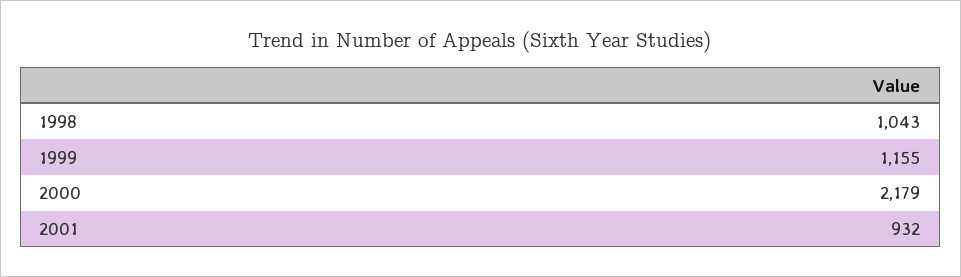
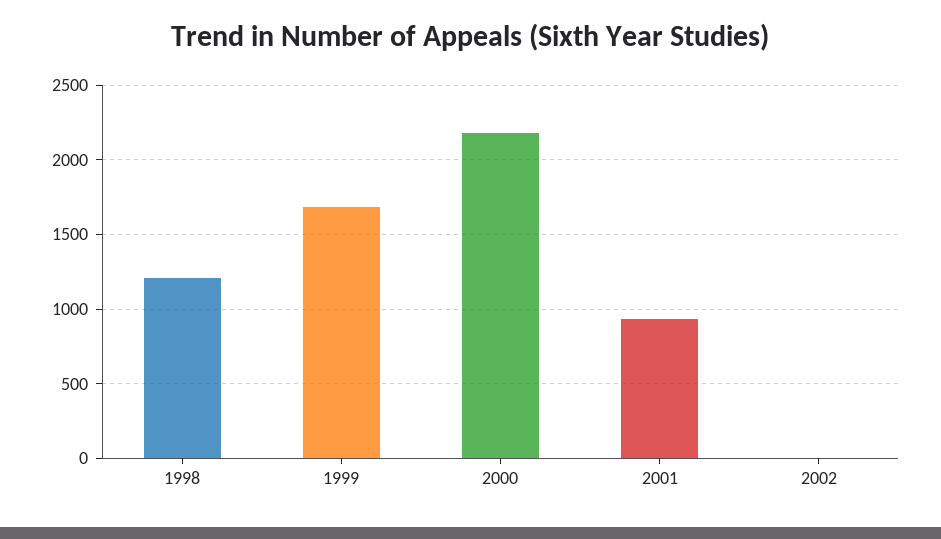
1998: 1043 -> 1200
1999: 1155 -> 1700
2002: none -> 0

